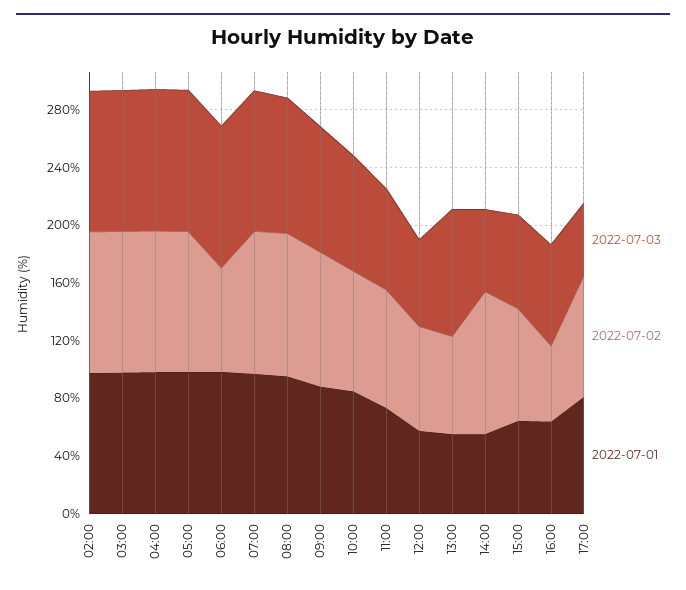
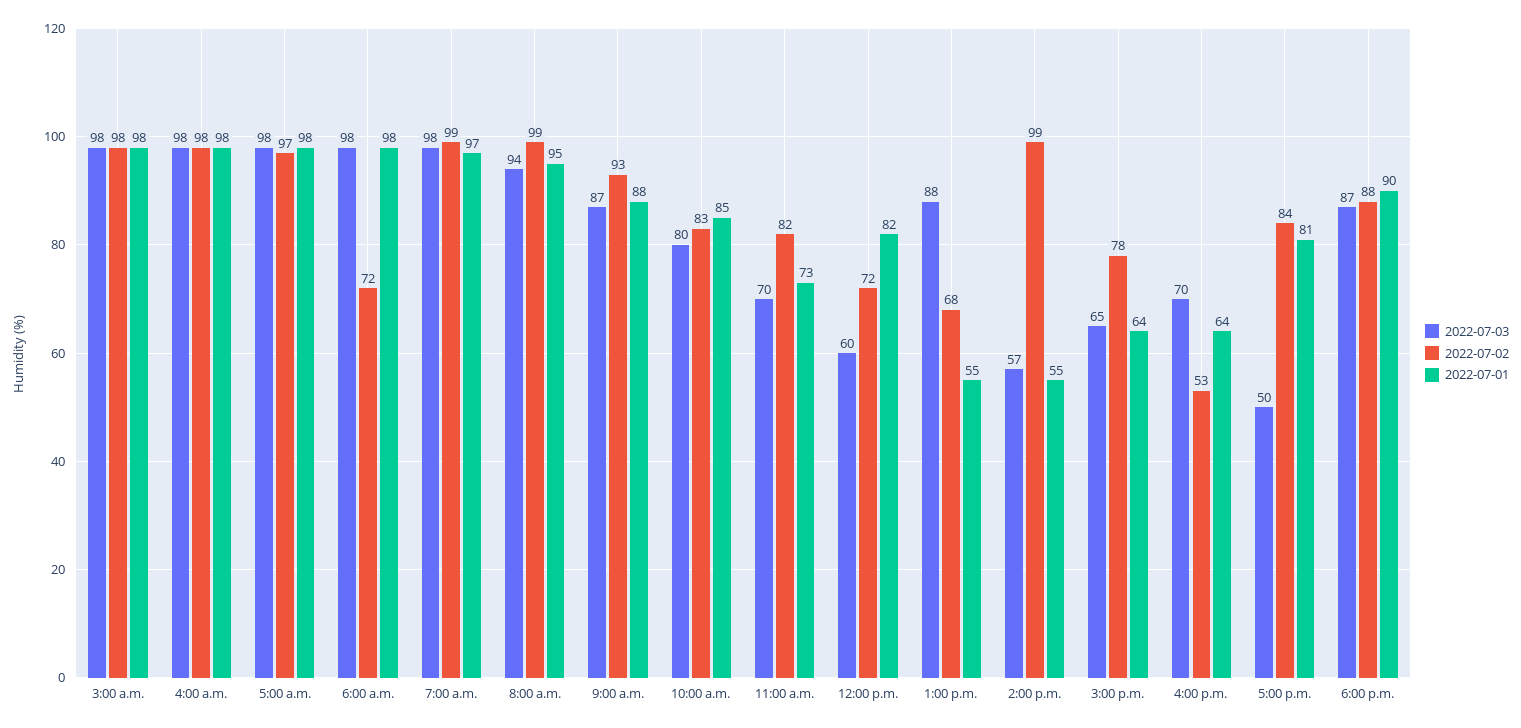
2022-07-03, 02:00: 100 -> none
2022-07-02, 02:00: 100 -> none
2022-07-01, 02:00: 100 -> none
2022-07-01, 12:00: 60 -> 82
2022-07-03, 6:00 p.m.: none -> 87
2022-07-02, 6:00 p.m.: none -> 88
2022-07-01, 6:00 p.m.: none -> 90

